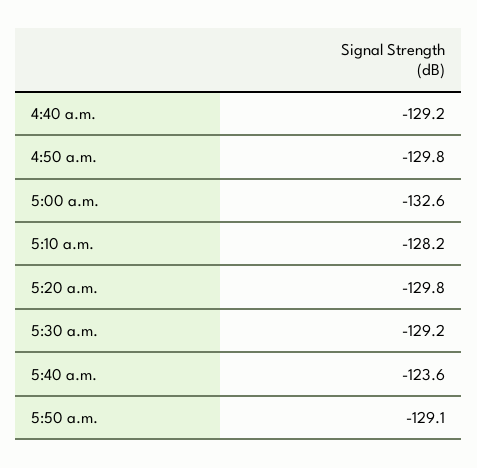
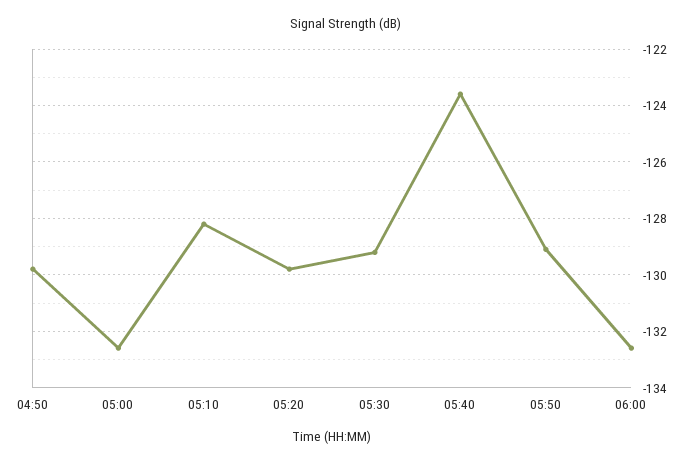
4:40 a.m.: -129.2 -> none
06:00: none -> -132.5

